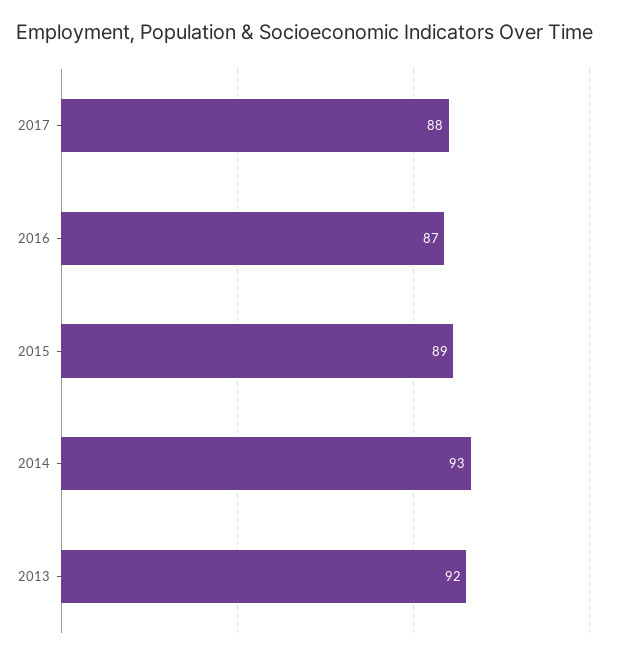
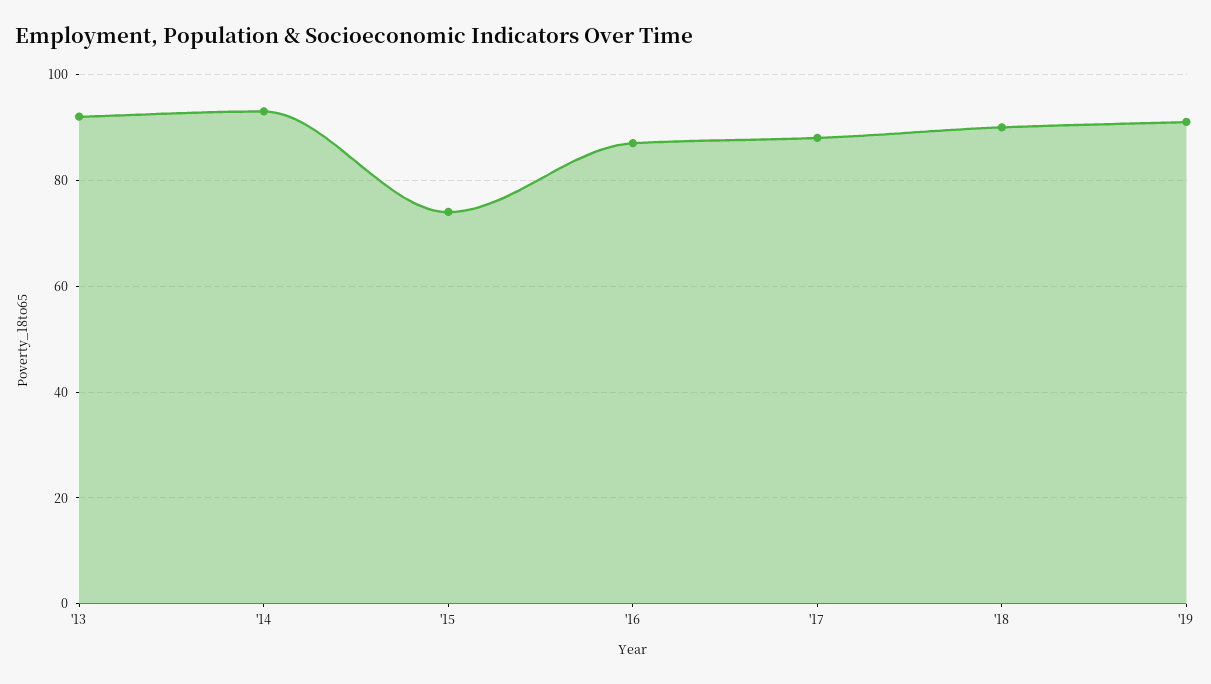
2015: 89 -> 75
'18: none -> 90
'19: none -> 90

